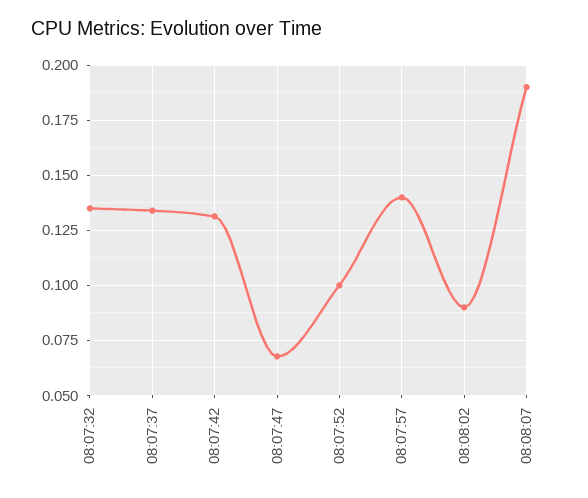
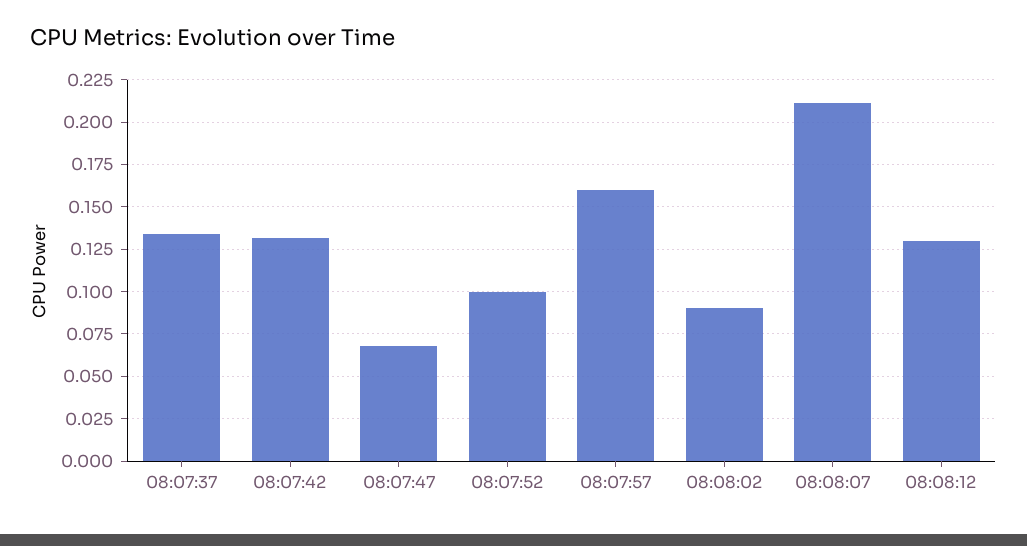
08:07:32: 0.135 -> none
08:07:57: 0.14 -> 0.16
08:08:07: 0.19 -> 0.21
08:08:12: none -> 0.13

